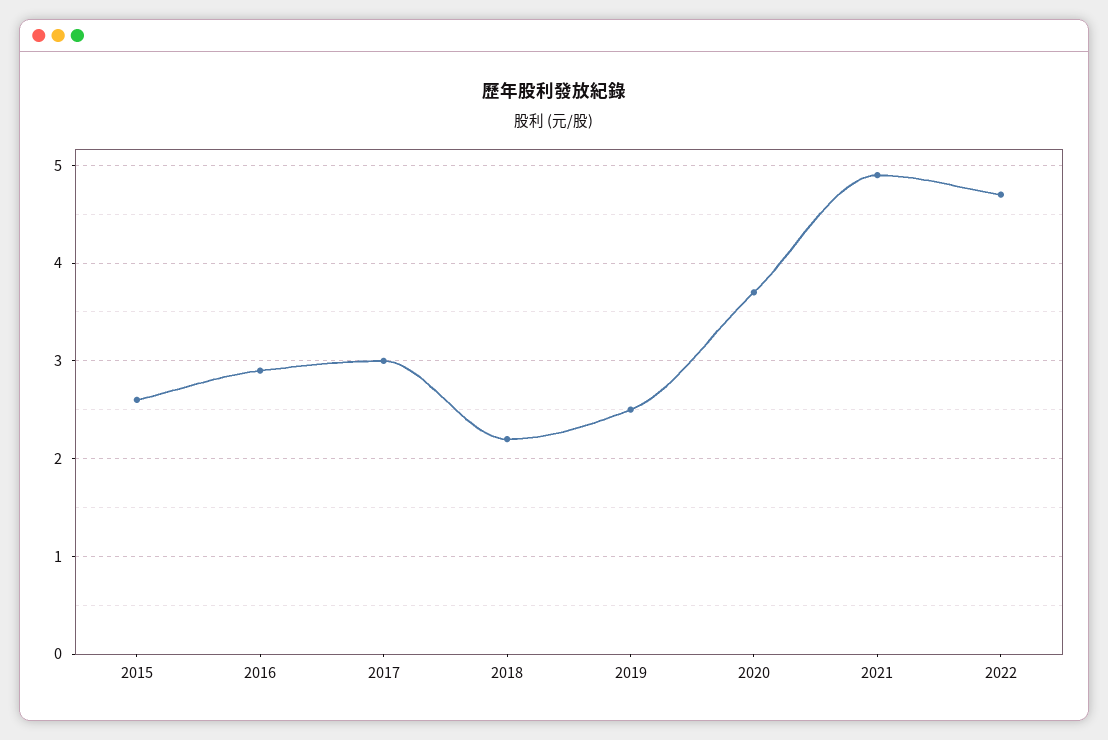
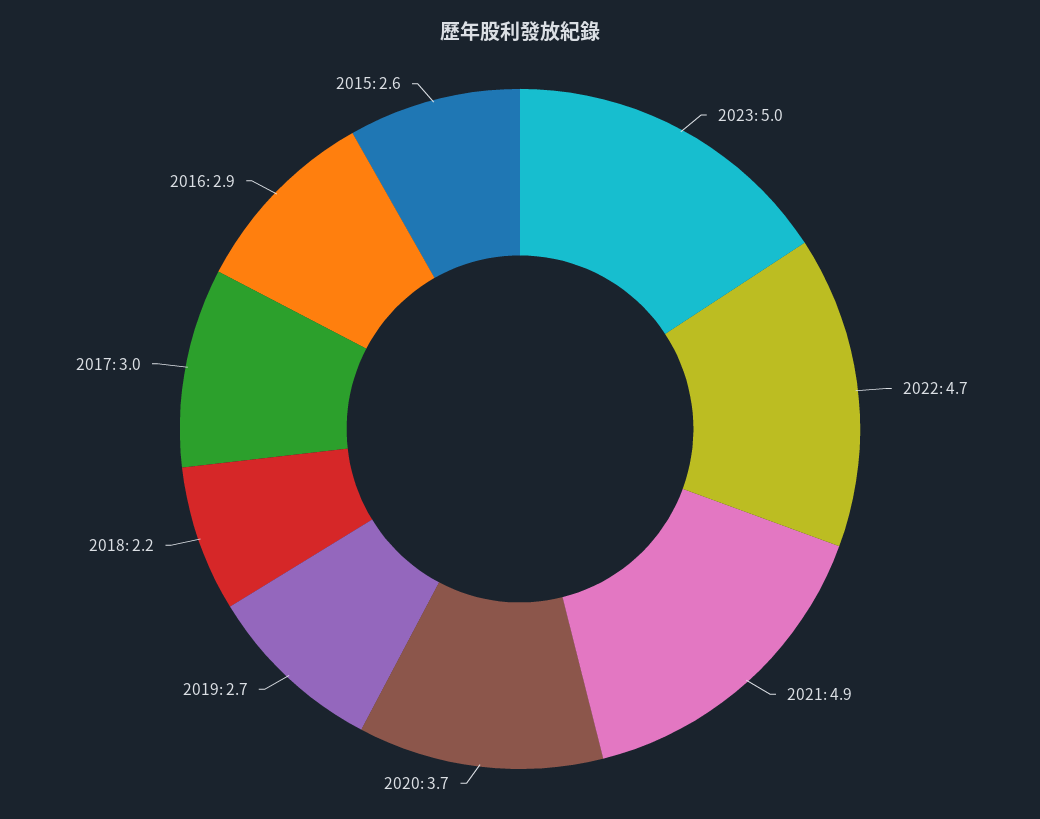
2019: 2.5 -> 2.7
2023: none -> 5

